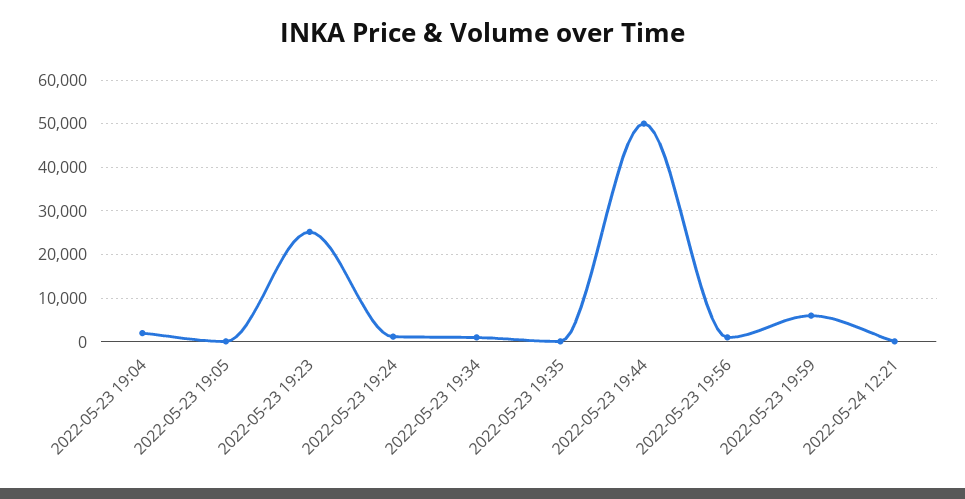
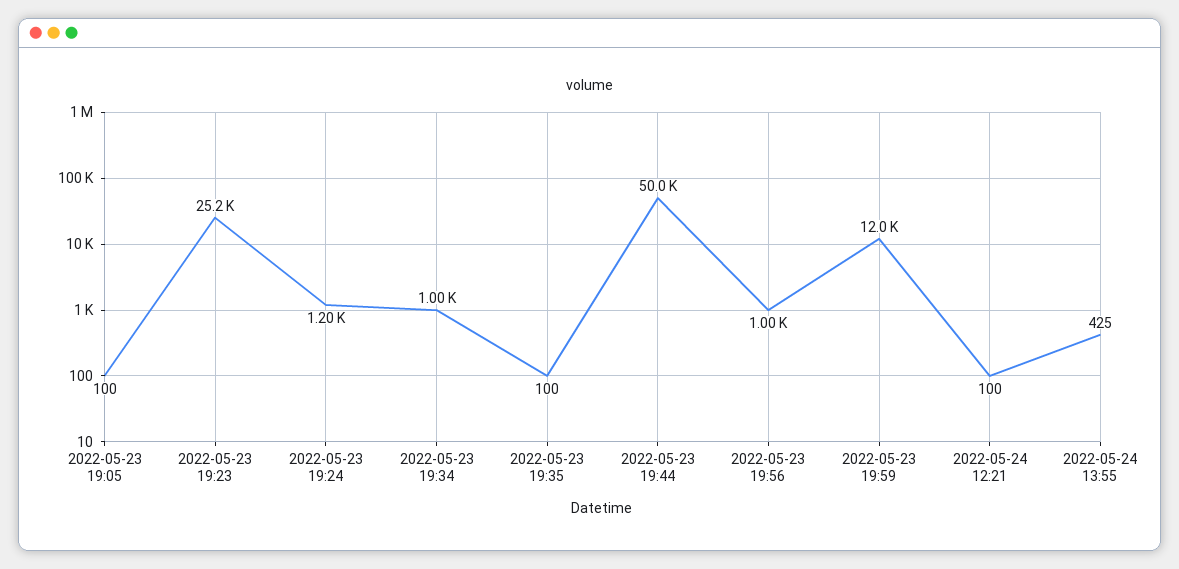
2022-05-23 19:04: 2000 -> none
2022-05-23 19:59: 6000 -> 12000
2022-05-24 13:55: none -> 425

